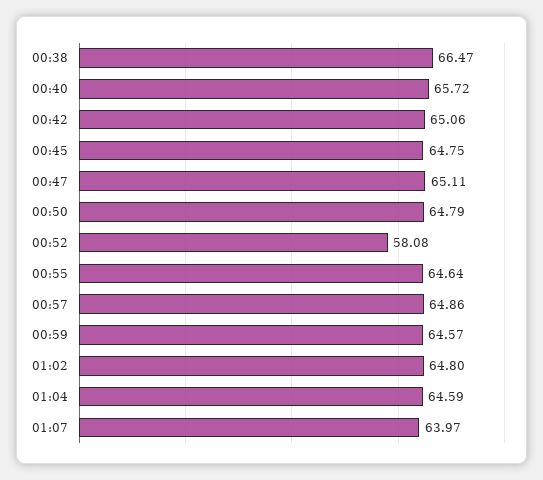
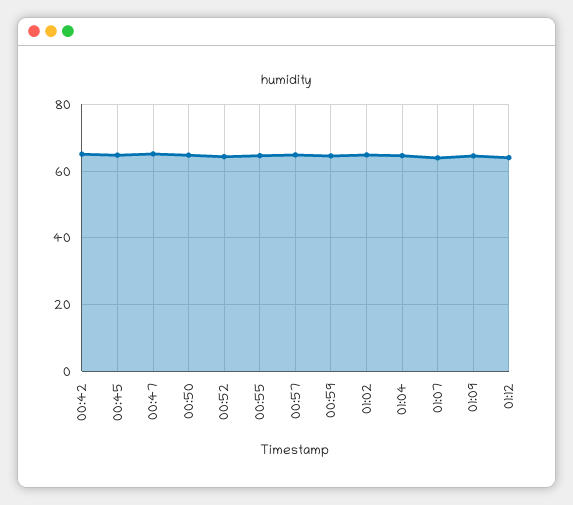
00:38: 66.47 -> none
00:40: 65.72 -> none
00:52: 58.08 -> 64
01:09: none -> 64
01:12: none -> 64

